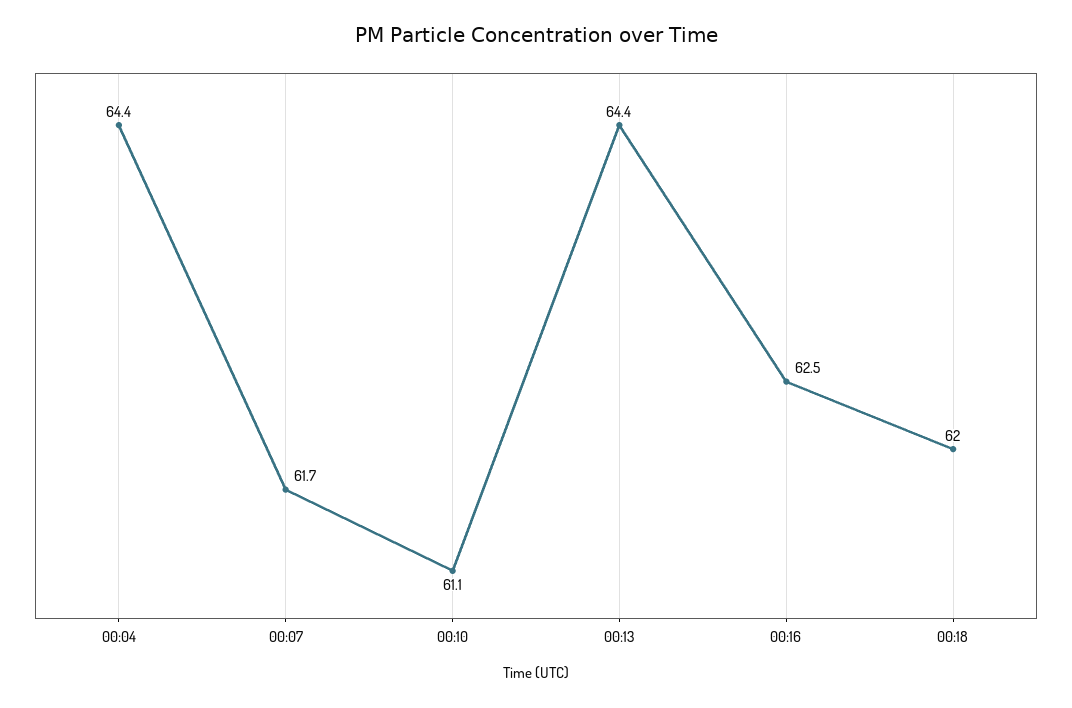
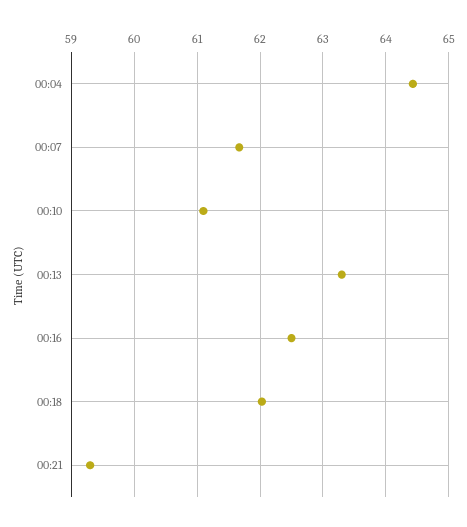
00:13: 64.4 -> 63.3
00:21: none -> 59.3

